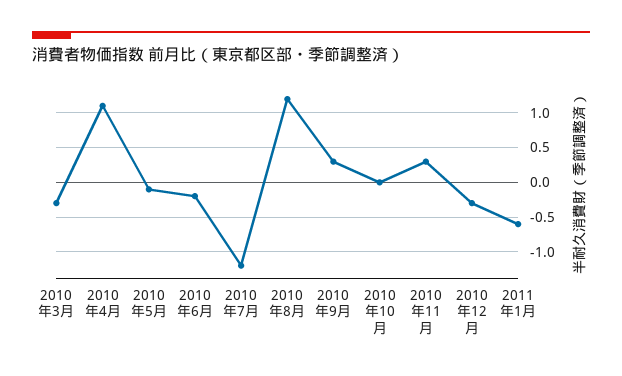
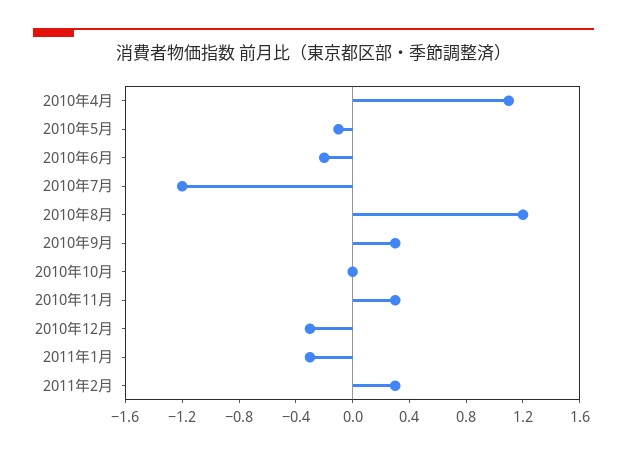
2010年3月: -0.3 -> none
2011年1月: -0.6 -> -0.3
2011年2月: none -> 0.3

